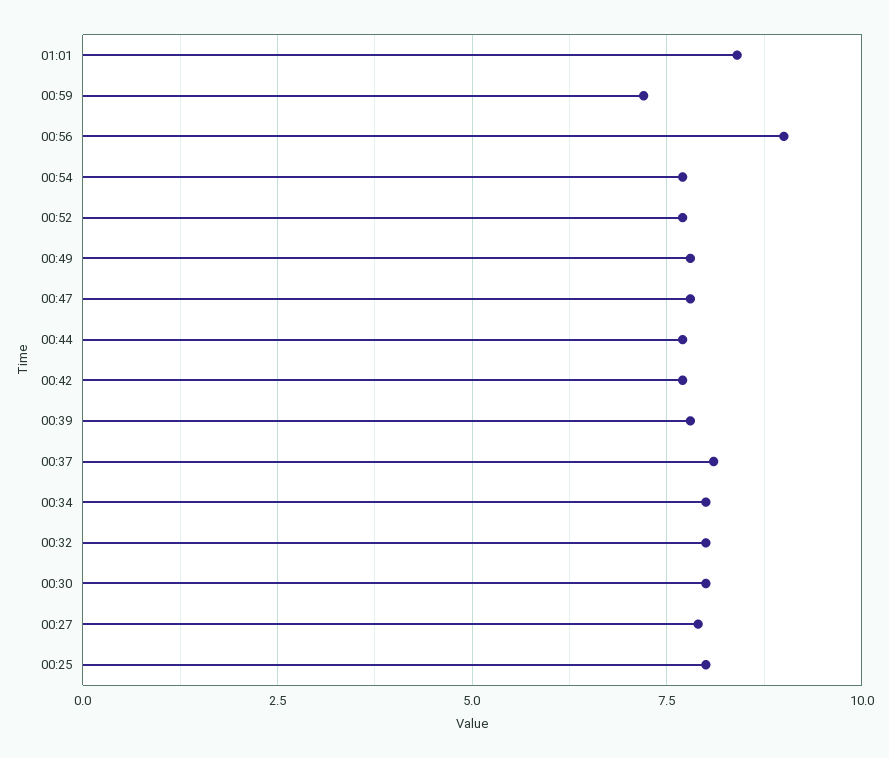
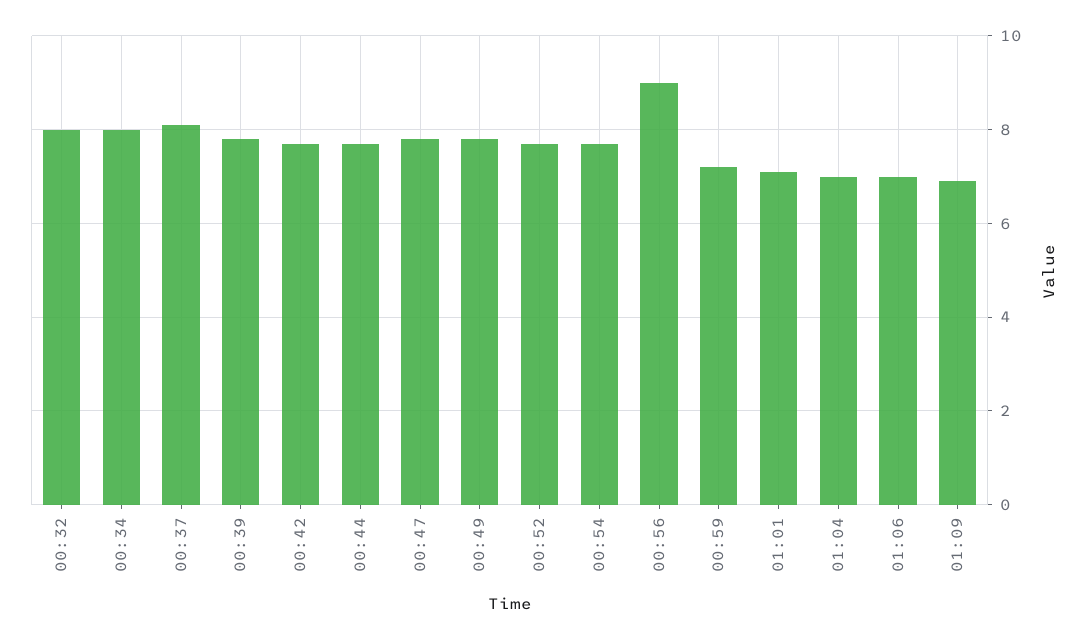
01:01: 8.5 -> 7
00:30: 8 -> none
00:27: 8 -> none
00:25: 8 -> none
01:04: none -> 7
01:06: none -> 7
01:09: none -> 7

